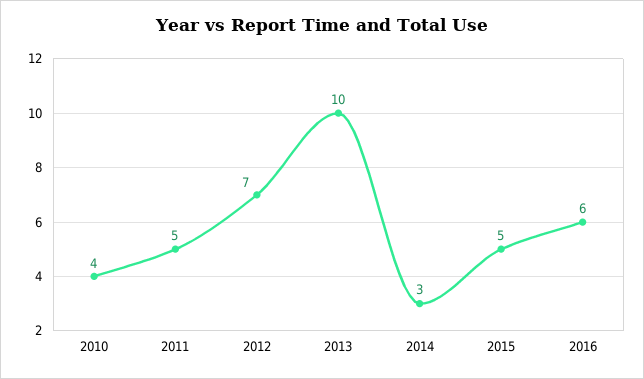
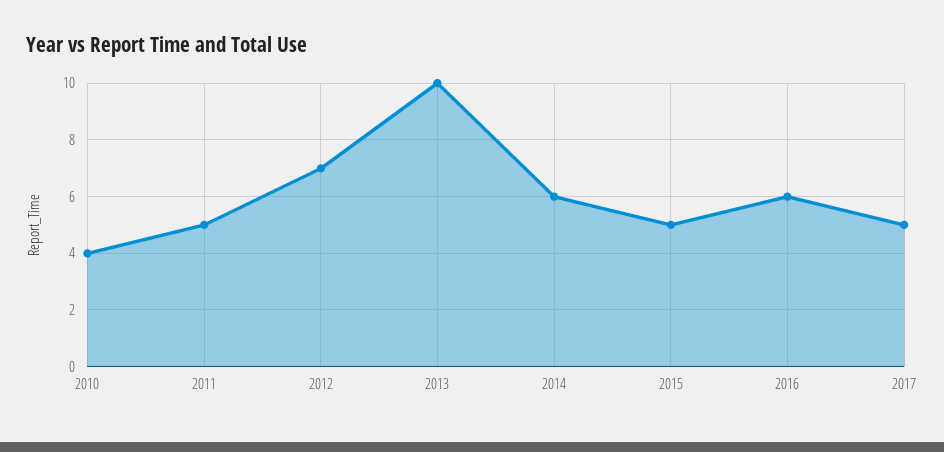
2014: 3 -> 6
2017: none -> 5

